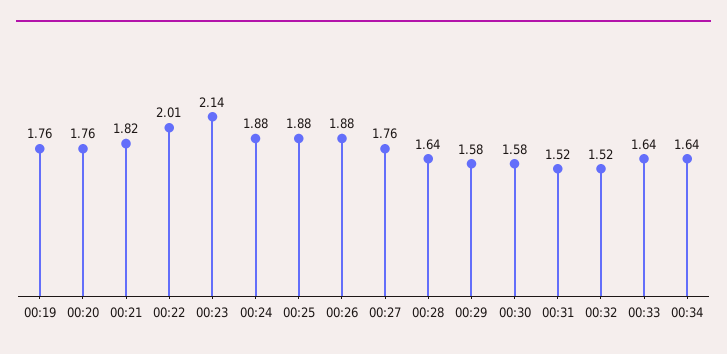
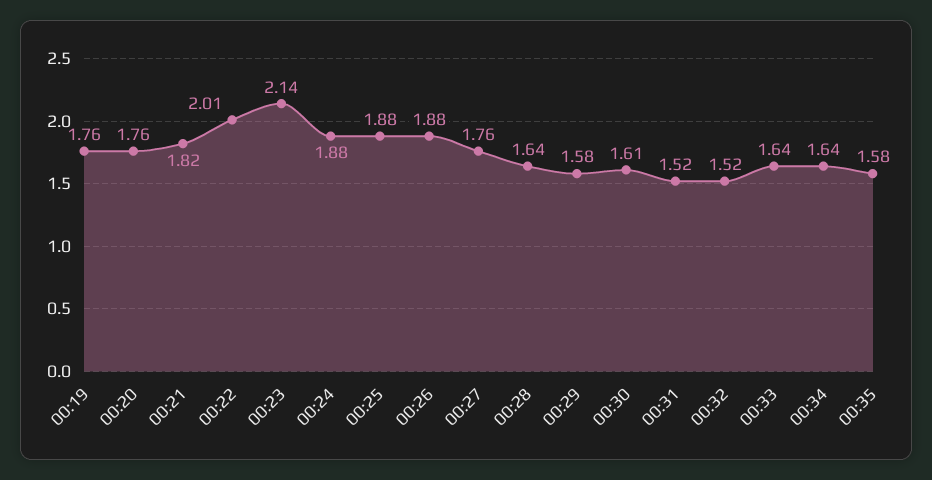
00:30: 1.58 -> 1.61
00:35: none -> 1.58

